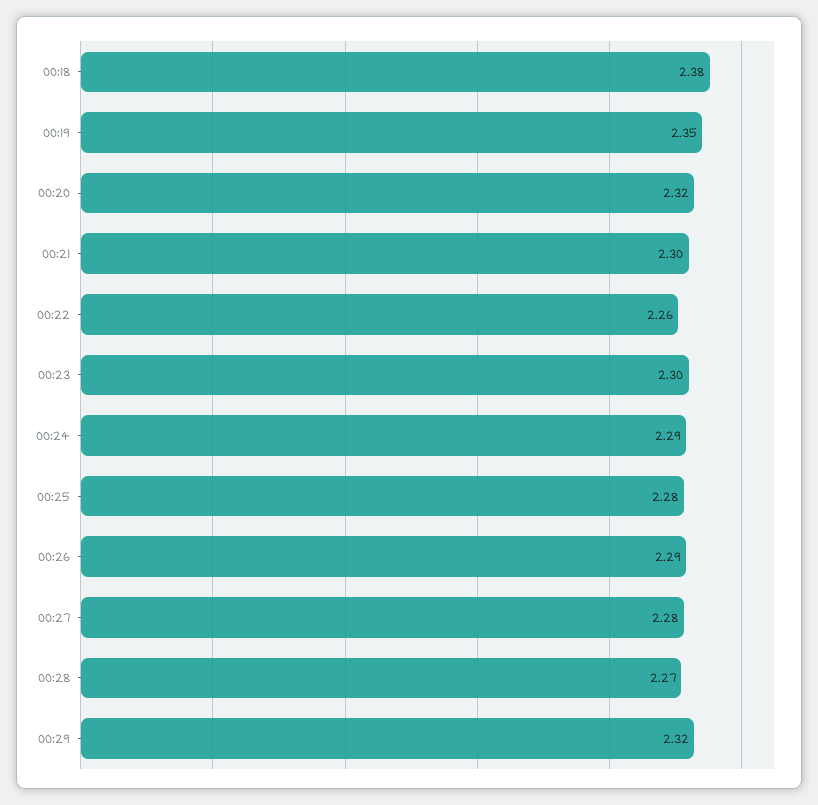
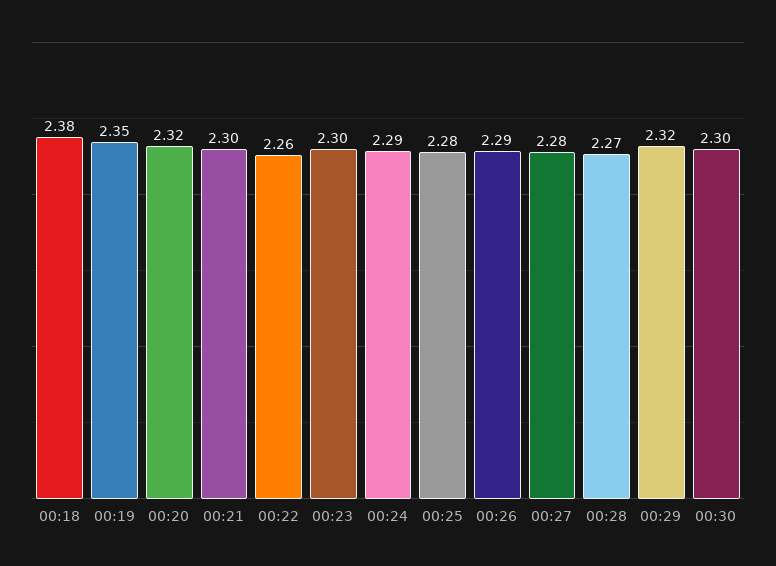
00:30: none -> 2.3

